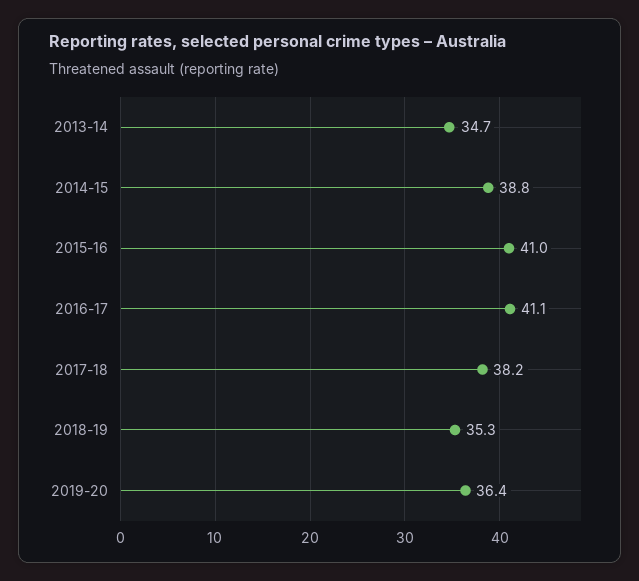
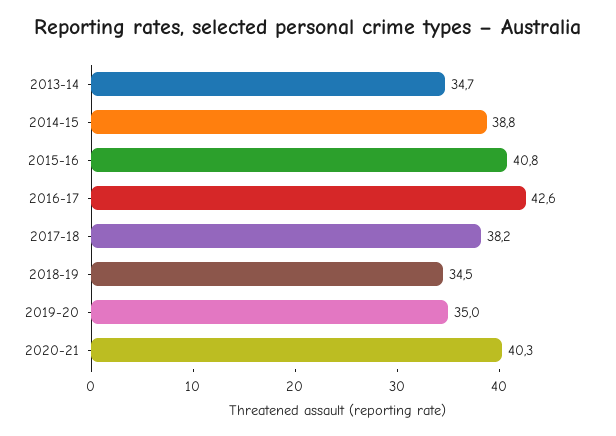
2015-16: 41 -> 40.8
2016-17: 41.1 -> 42.6
2018-19: 35.3 -> 34.5
2019-20: 36.4 -> 35
2020-21: none -> 40.3

